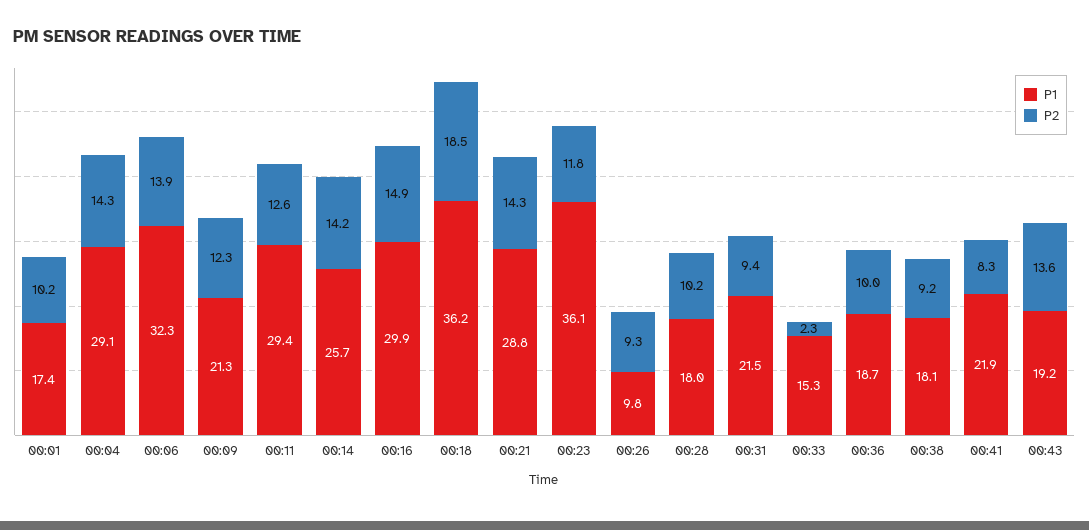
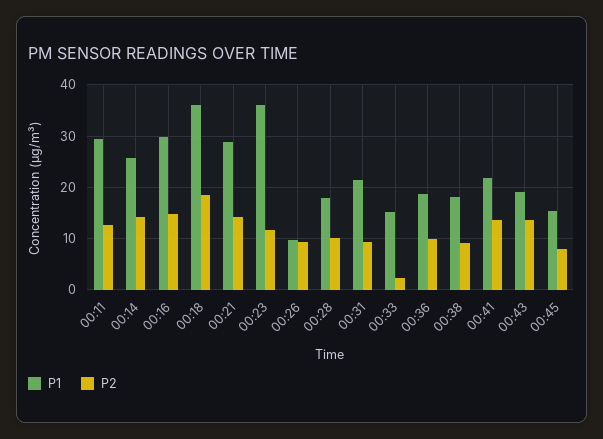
P1, 00:01: 17.4 -> none
P2, 00:01: 10.2 -> none
P1, 00:04: 29.1 -> none
P2, 00:04: 14.3 -> none
P1, 00:06: 32.3 -> none
P2, 00:06: 13.9 -> none
P1, 00:09: 21.3 -> none
P2, 00:09: 12.3 -> none
P2, 00:41: 8.3 -> 14
P1, 00:45: none -> 16
P2, 00:45: none -> 8

